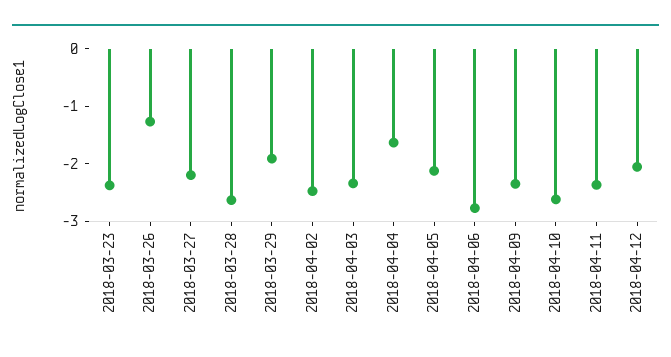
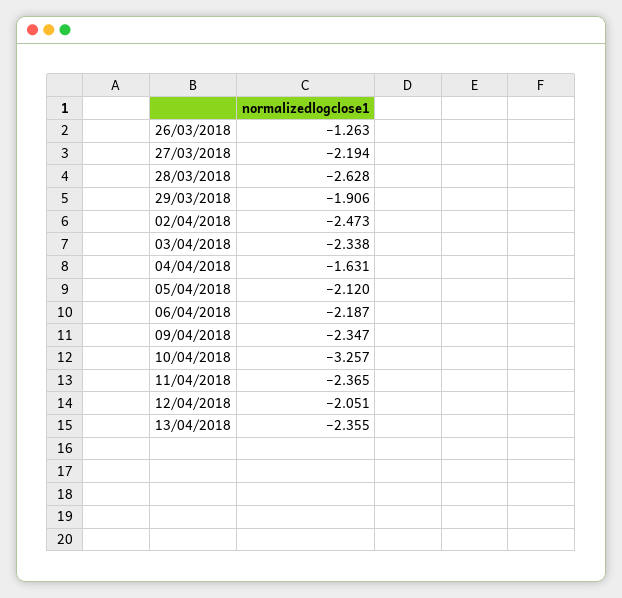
2018-03-23: -2.4 -> none
2018-04-06: -2.8 -> -2.187
2018-04-10: -2.6 -> -3.257
13/04/2018: none -> -2.355

